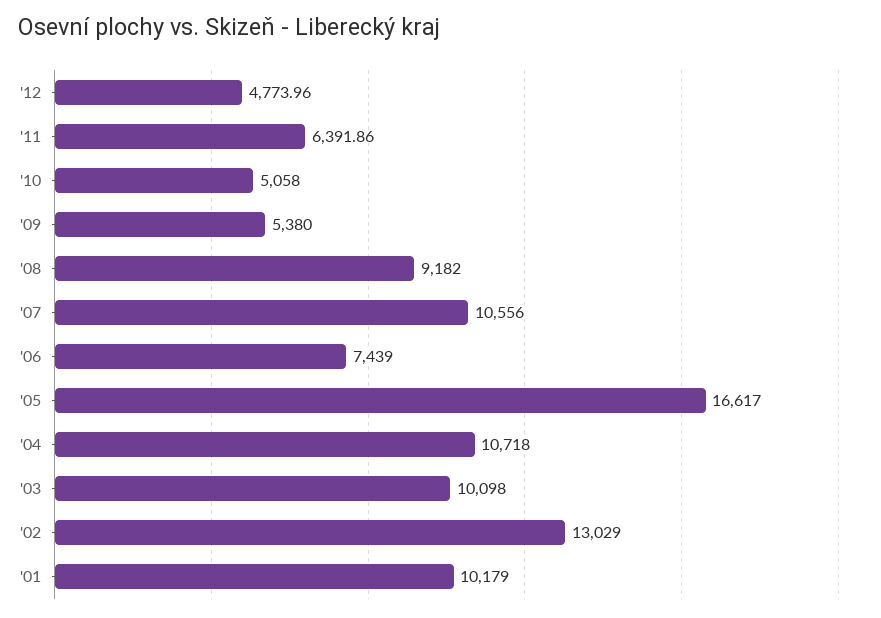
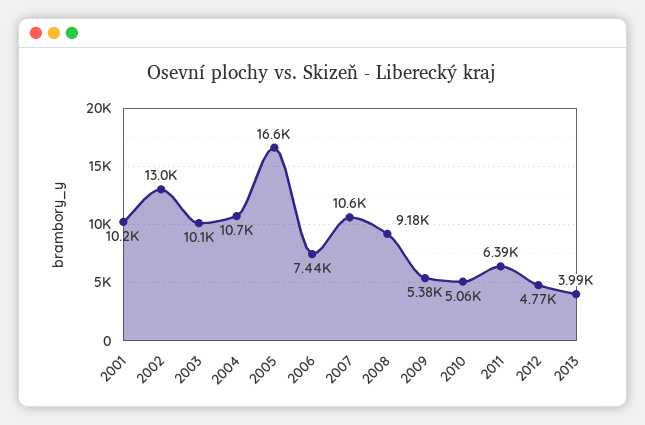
2013: none -> 3990

